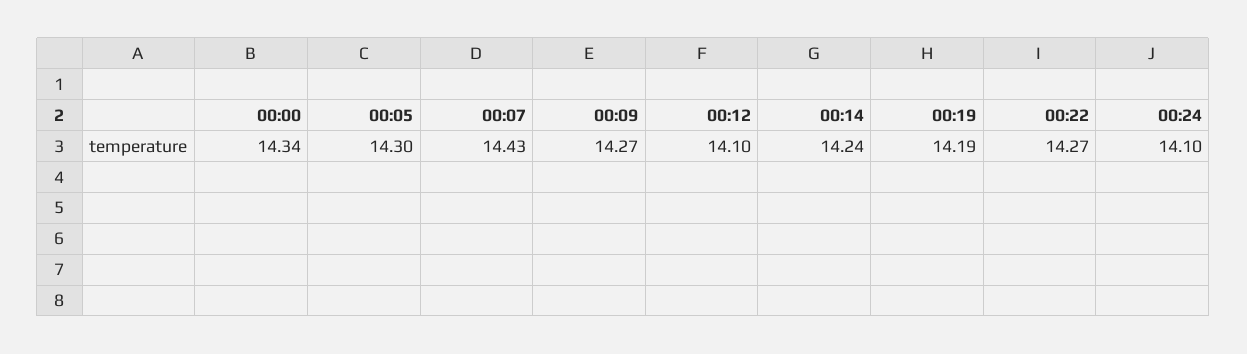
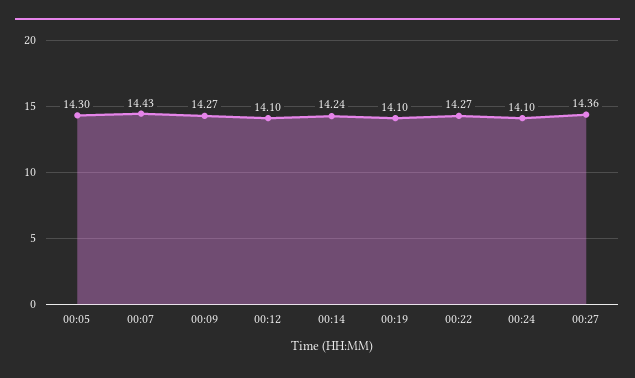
00:00: 14.34 -> none
00:19: 14.19 -> 14.1
00:27: none -> 14.36

